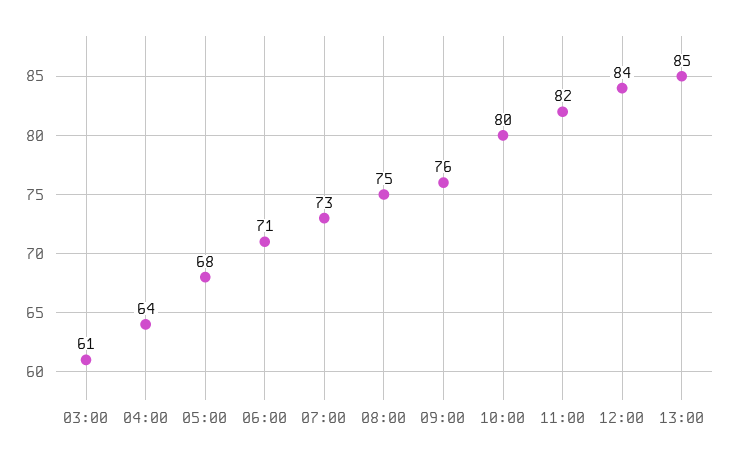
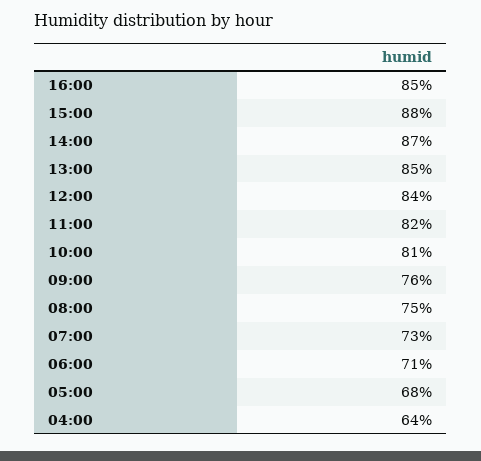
03:00: 61 -> none
10:00: 80 -> 81
16:00: none -> 85
15:00: none -> 88
14:00: none -> 87

